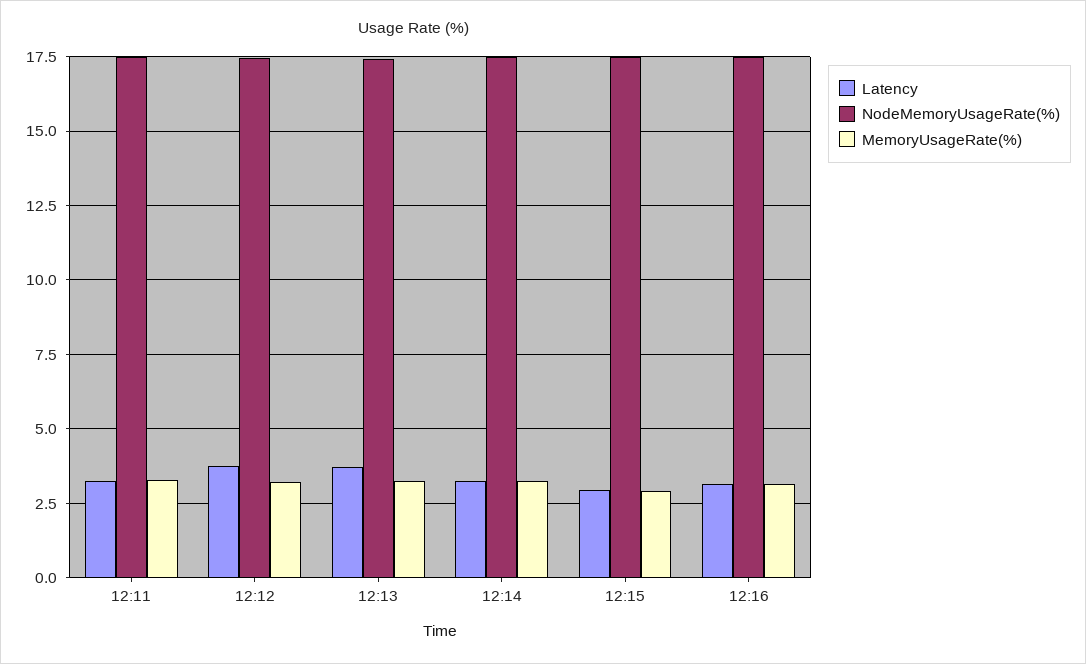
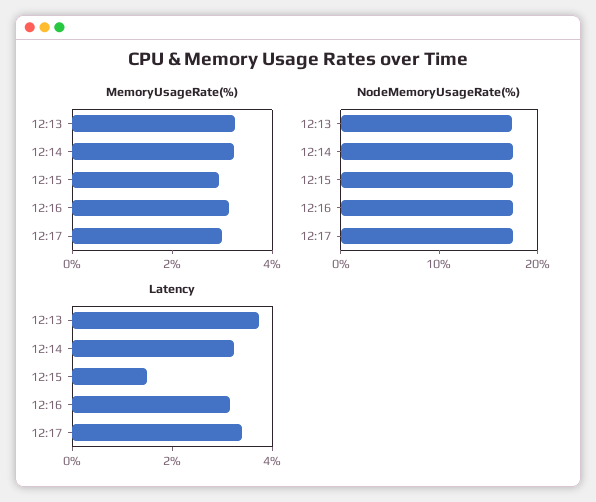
Latency, 12:11: 3.25 -> none
NodeMemoryUsageRate(%), 12:11: 17.5 -> none
MemoryUsageRate(%), 12:11: 3.25 -> none
Latency, 12:12: 3.75 -> none
NodeMemoryUsageRate(%), 12:12: 17.5 -> none
MemoryUsageRate(%), 12:12: 3.25 -> none
Latency, 12:15: 3 -> 1.5
MemoryUsageRate(%), 12:17: none -> 3
NodeMemoryUsageRate(%), 12:17: none -> 18
Latency, 12:17: none -> 3.5

